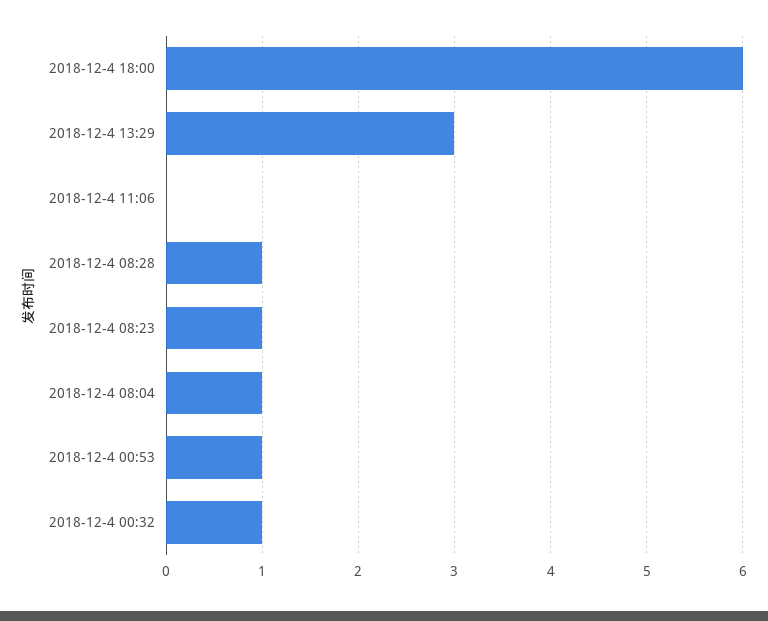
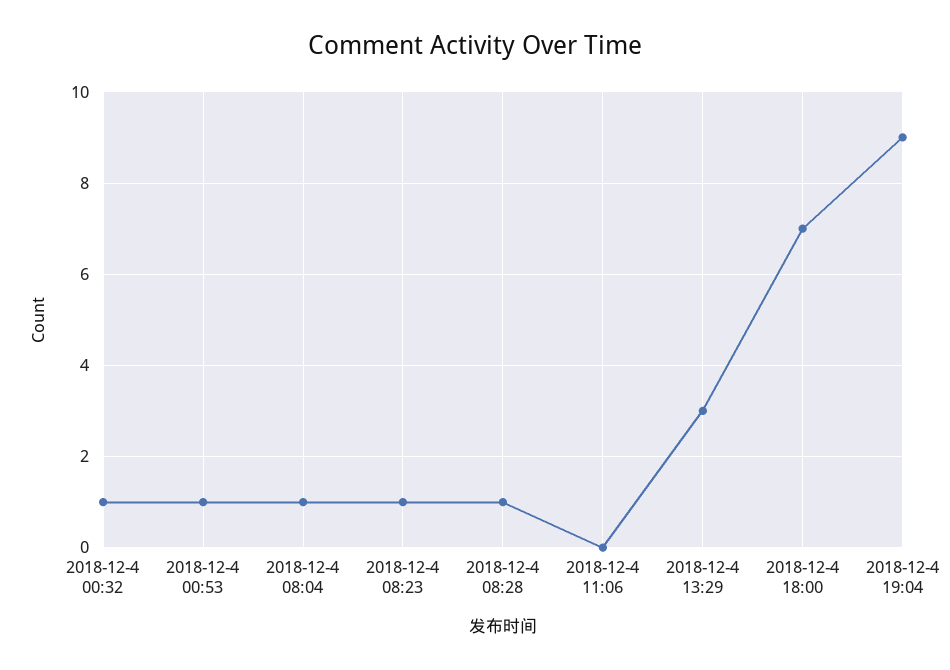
2018-12-4 18:00: 6 -> 7
2018-12-4 19:04: none -> 9

